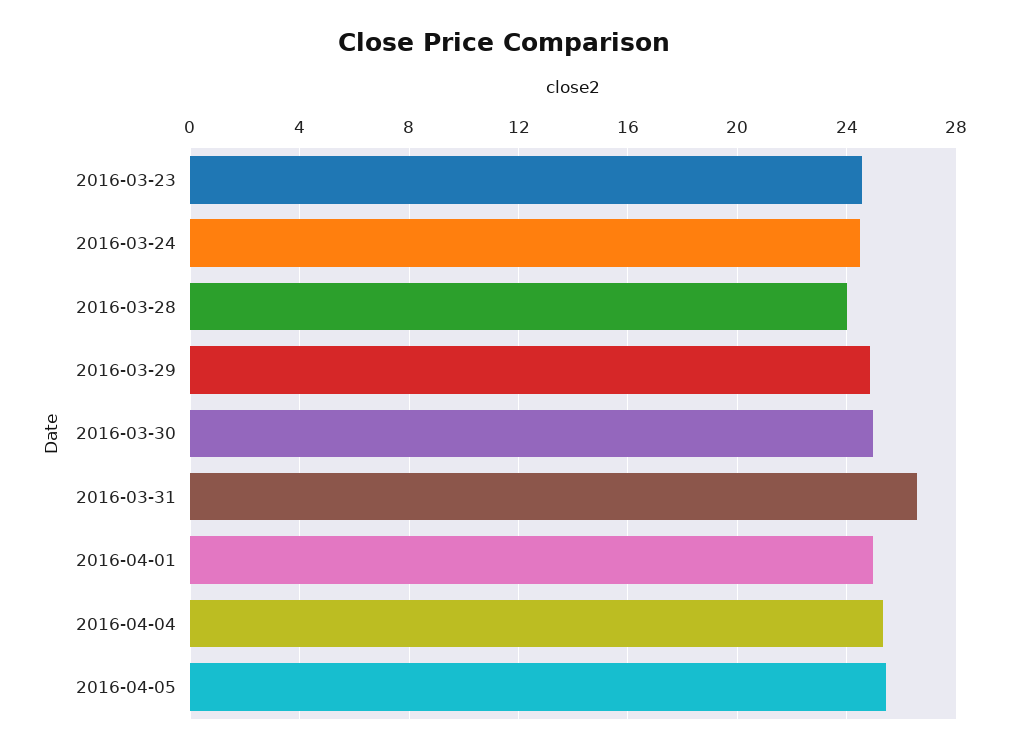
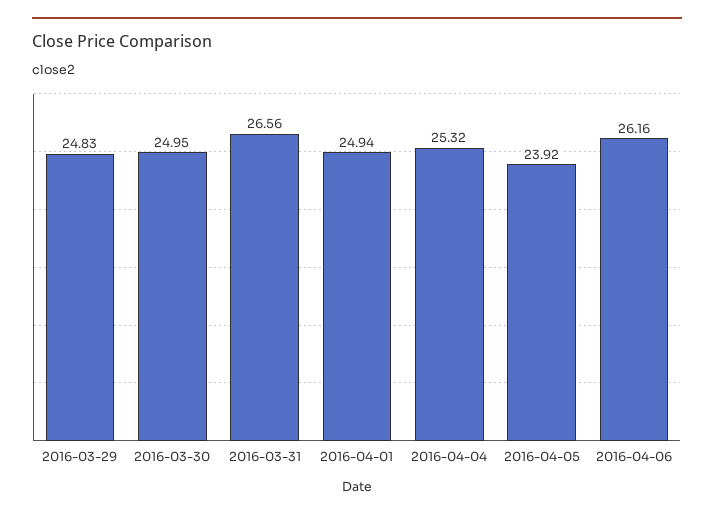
2016-03-23: 24.5 -> none
2016-03-24: 24.5 -> none
2016-03-28: 24 -> none
2016-04-05: 25.5 -> 23.92
2016-04-06: none -> 26.16

